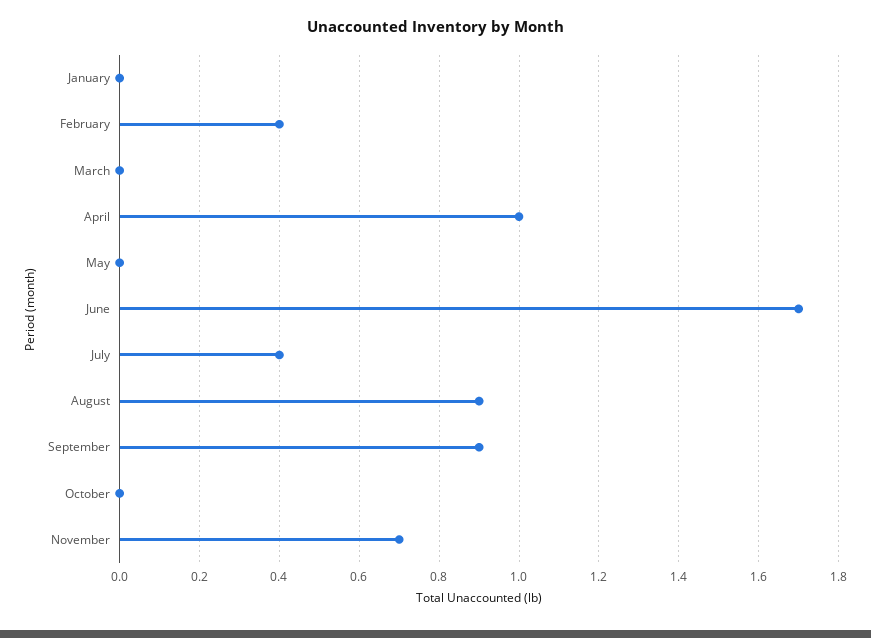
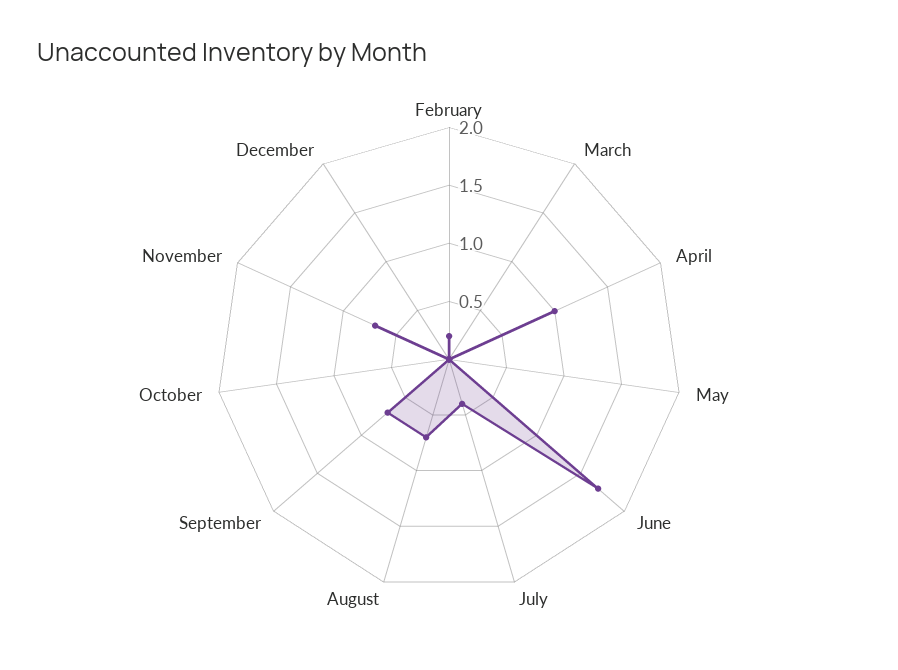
January: 0 -> none
February: 0.4 -> 0.2
August: 0.9 -> 0.7
September: 0.9 -> 0.7
December: none -> 0

